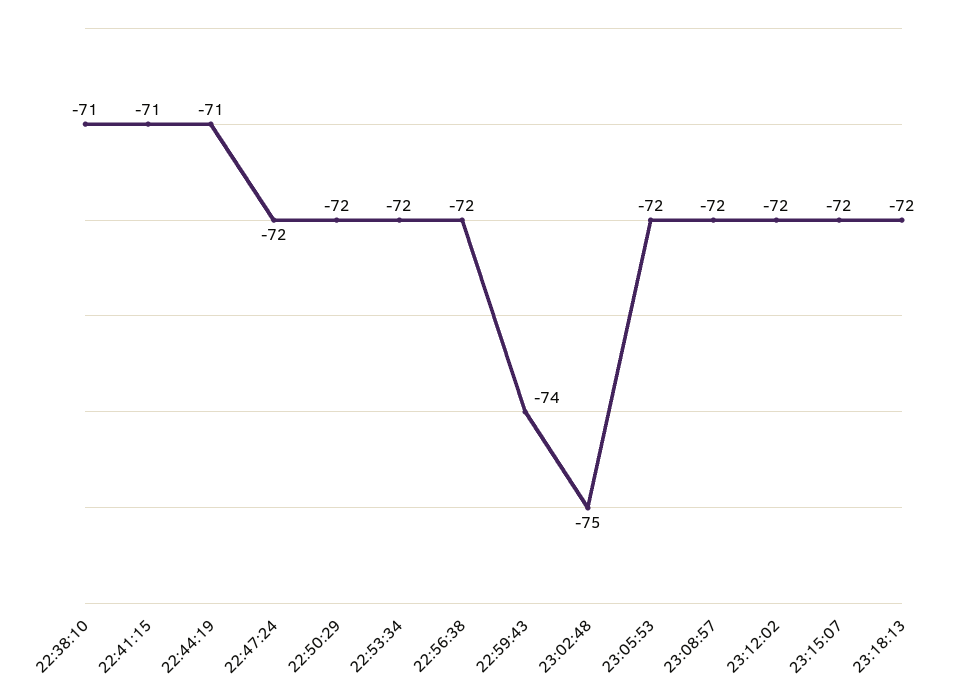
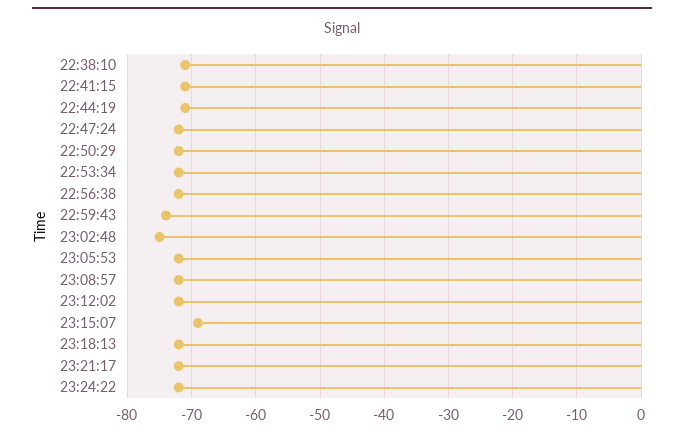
23:15:07: -72 -> -69
23:21:17: none -> -72
23:24:22: none -> -72

